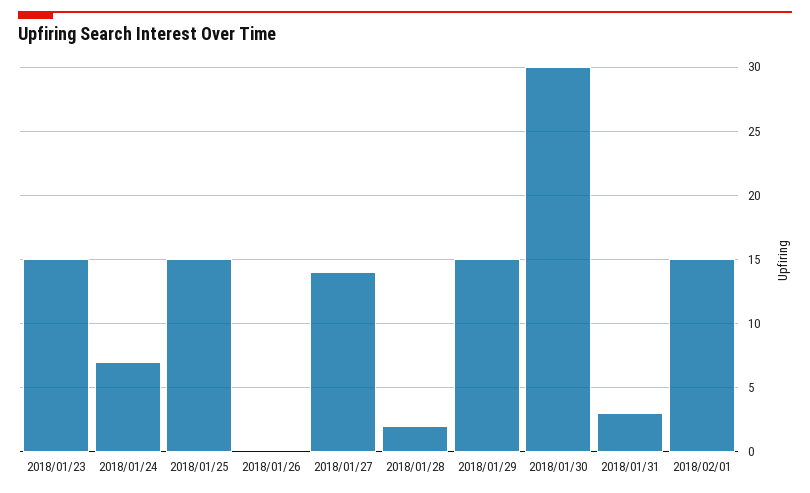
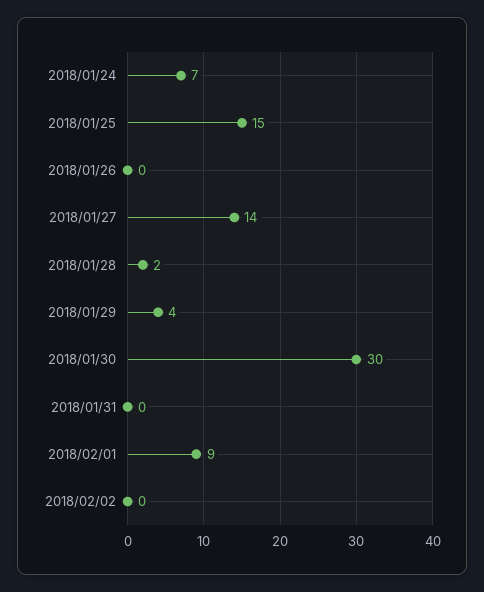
2018/01/23: 15 -> none
2018/01/29: 15 -> 4
2018/01/31: 3 -> 0
2018/02/01: 15 -> 9
2018/02/02: none -> 0

